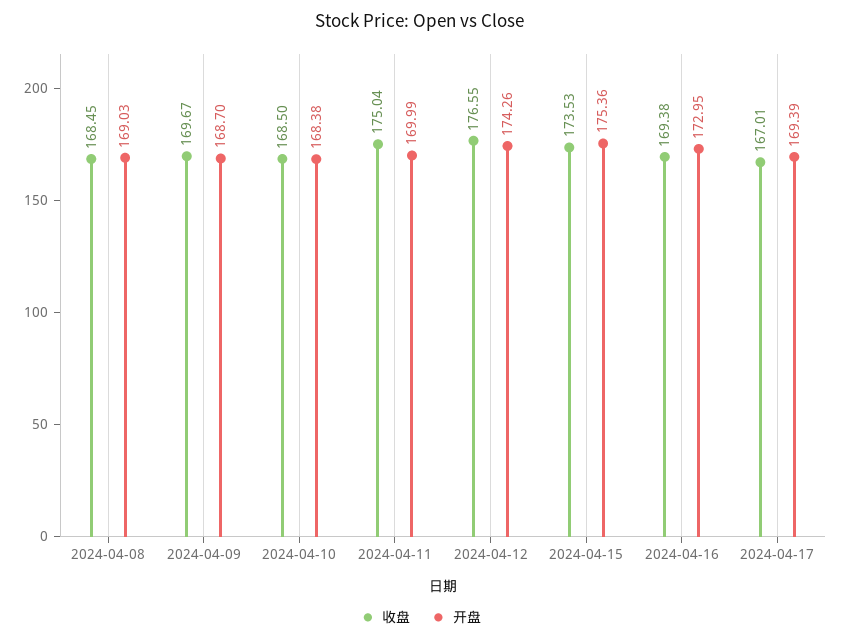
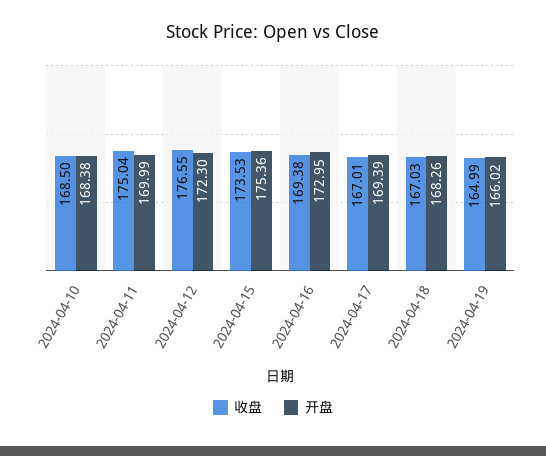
收盘, 2024-04-08: 168.45 -> none
开盘, 2024-04-08: 169.03 -> none
收盘, 2024-04-09: 169.67 -> none
开盘, 2024-04-09: 168.7 -> none
开盘, 2024-04-12: 174.26 -> 172.3
收盘, 2024-04-18: none -> 167.03
开盘, 2024-04-18: none -> 168.26
收盘, 2024-04-19: none -> 164.99
开盘, 2024-04-19: none -> 166.02

